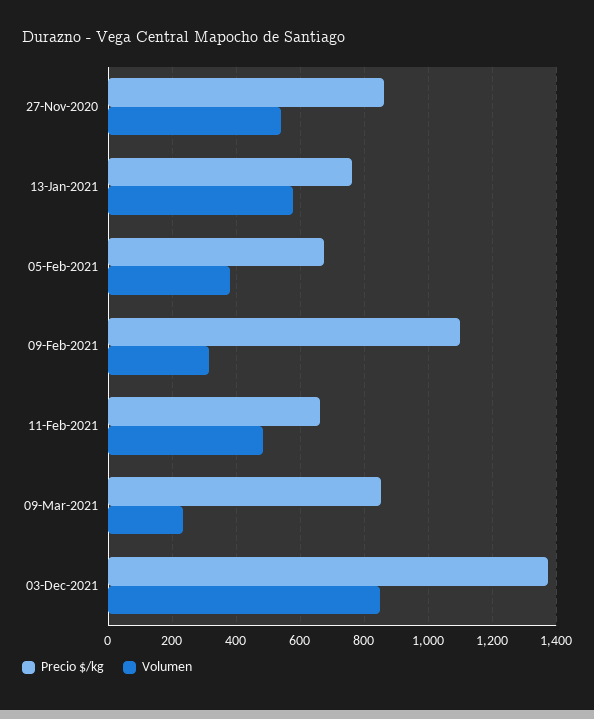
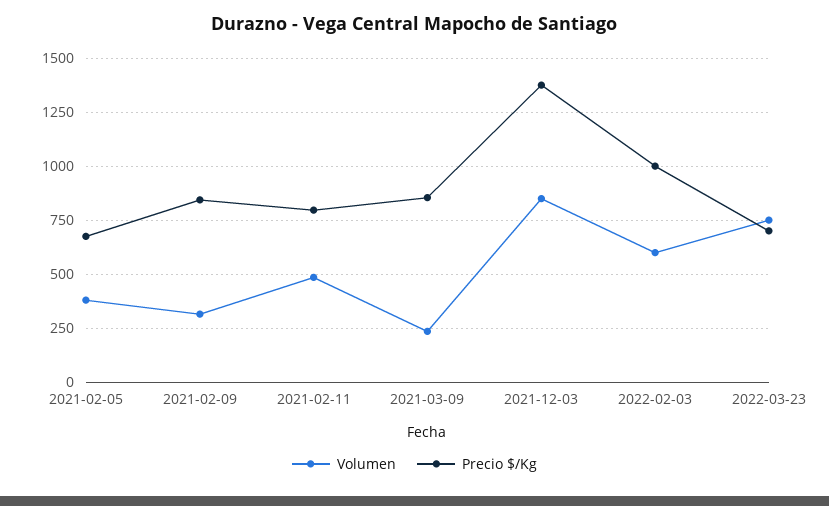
Precio $/kg, 27-Nov-2020: 860 -> none
Volumen, 27-Nov-2020: 540 -> none
Precio $/kg, 13-Jan-2021: 760 -> none
Volumen, 13-Jan-2021: 580 -> none
Precio $/kg, 09-Feb-2021: 1100 -> 850
Precio $/kg, 11-Feb-2021: 660 -> 800
Volumen, 2022-02-03: none -> 600
Precio $/kg, 2022-02-03: none -> 1000
Volumen, 2022-03-23: none -> 750
Precio $/kg, 2022-03-23: none -> 700

